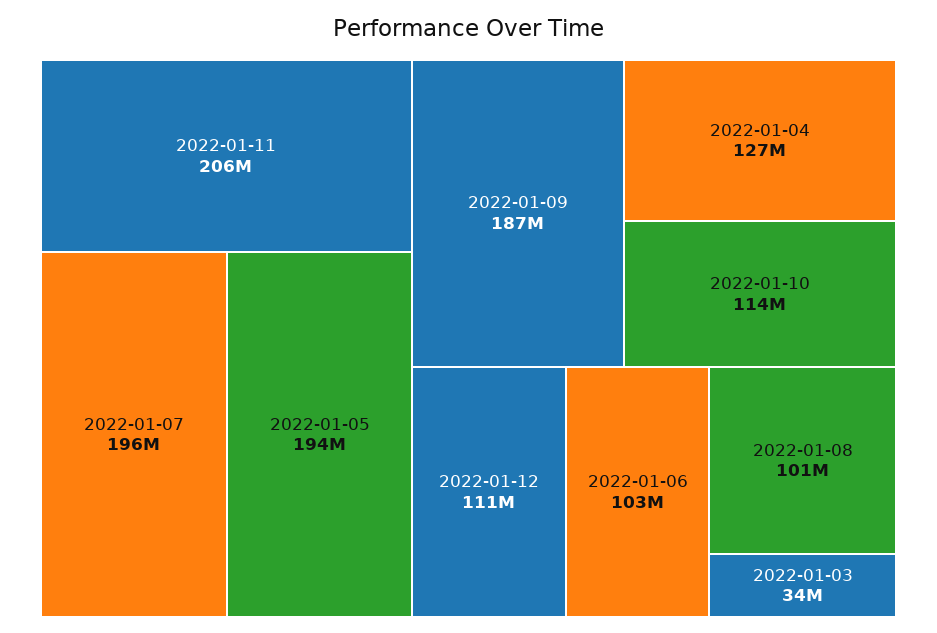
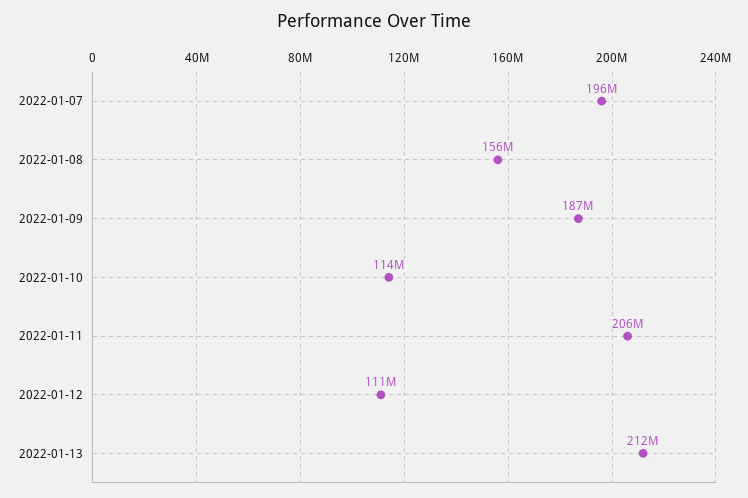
2022-01-05: 194000000 -> none
2022-01-04: 127000000 -> none
2022-01-06: 103000000 -> none
2022-01-08: 101000000 -> 156000000
2022-01-03: 34000000 -> none
2022-01-13: none -> 212000000

